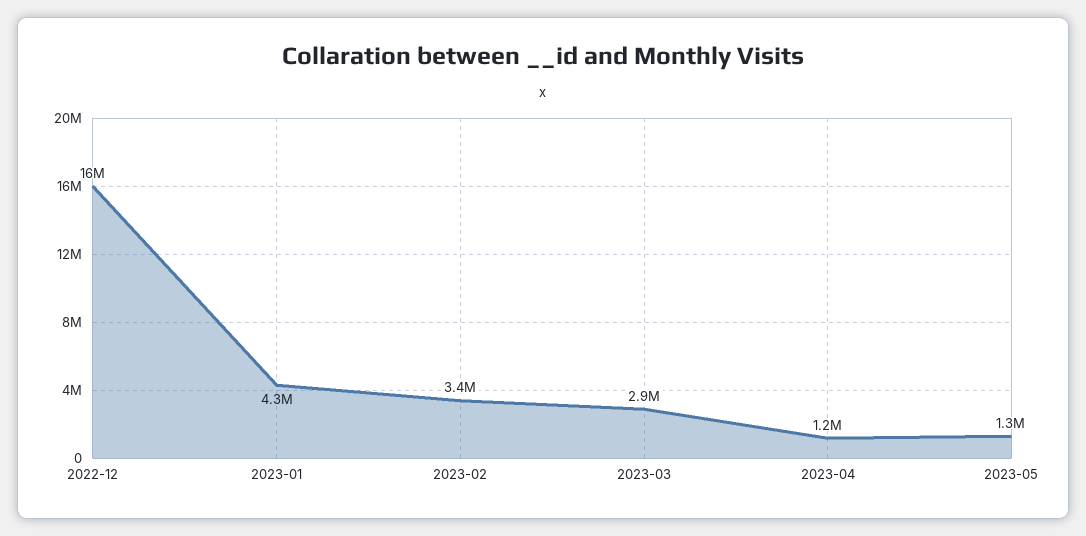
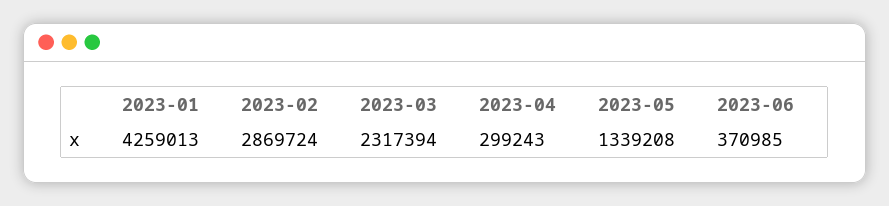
2022-12: 16000000 -> none
2023-02: 3400000 -> 2869724
2023-03: 2900000 -> 2317394
2023-04: 1200000 -> 299243
2023-06: none -> 370985

